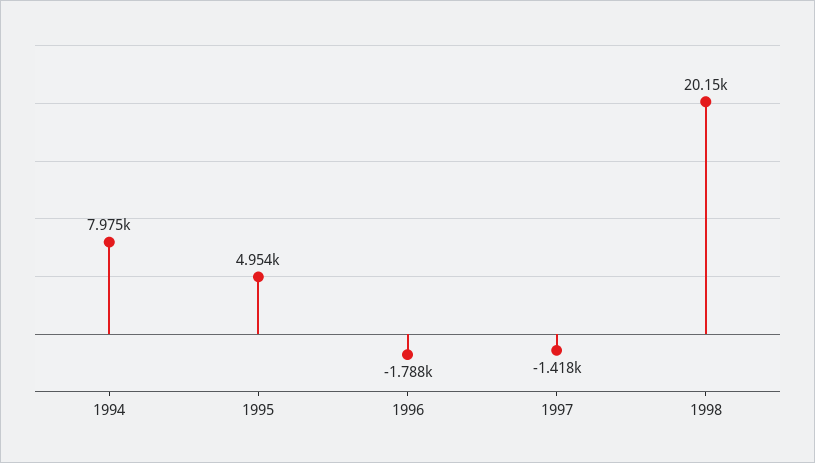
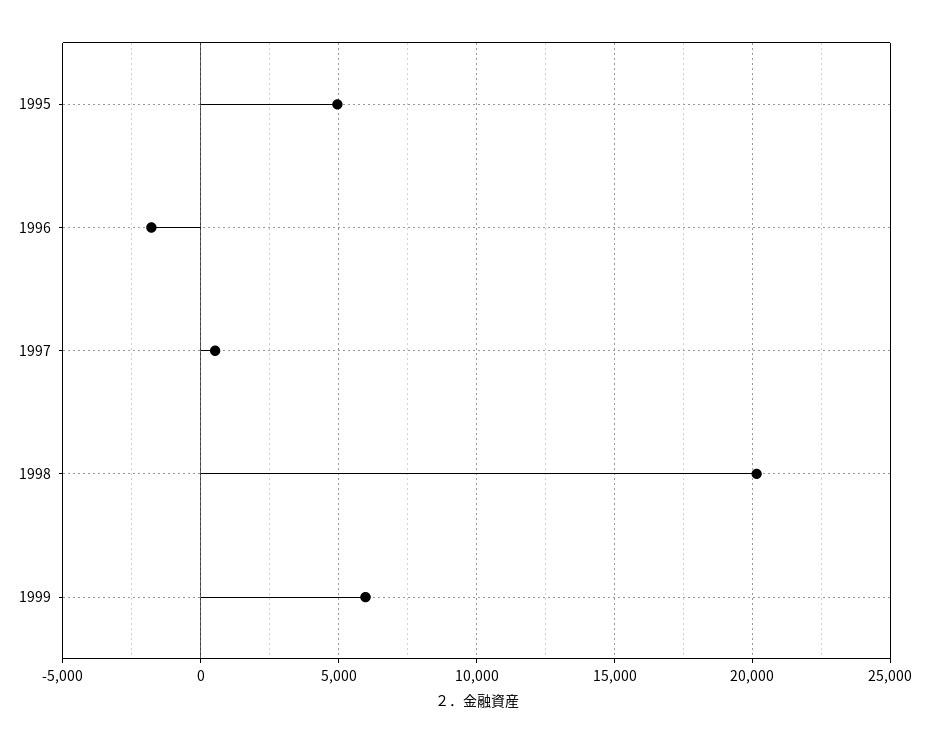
1994: 7975 -> none
1997: -1418 -> 500
1999: none -> 6000

